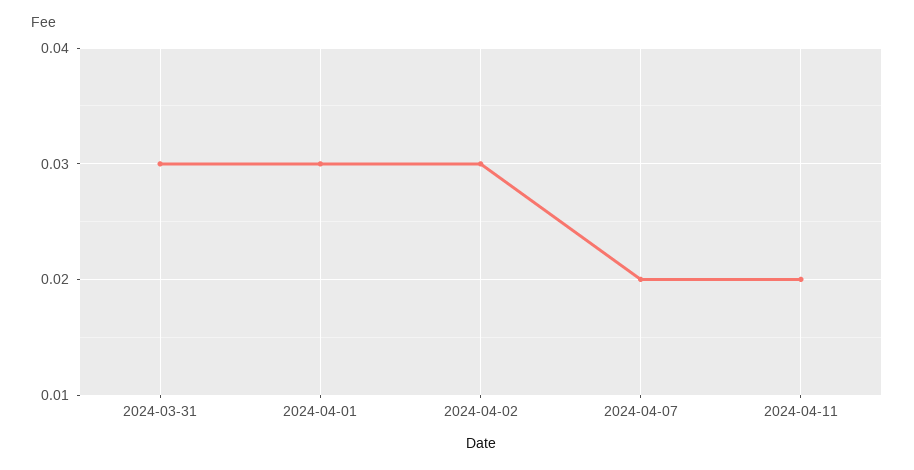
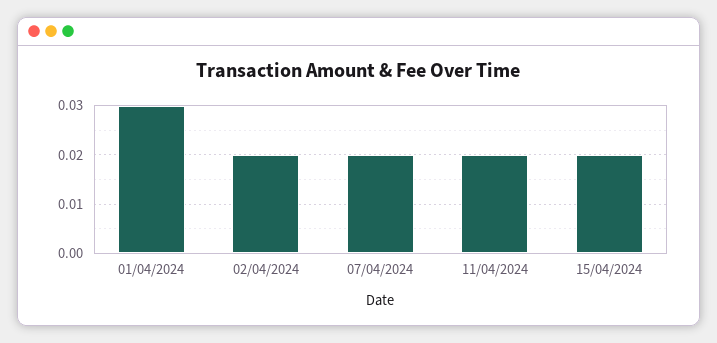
2024-03-31: 0.03 -> none
2024-04-02: 0.03 -> 0.02
15/04/2024: none -> 0.02

